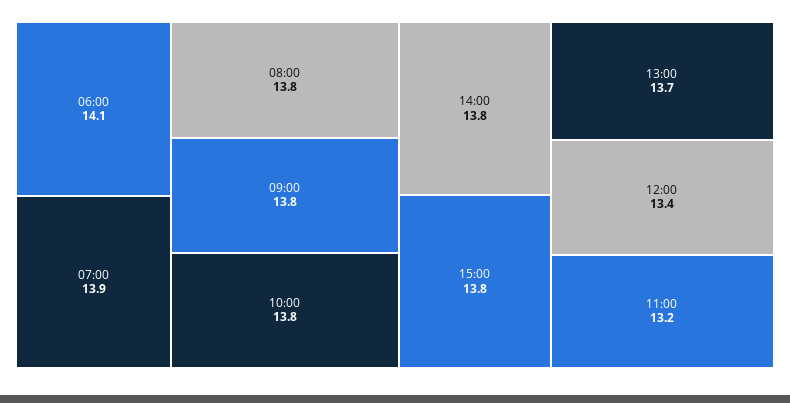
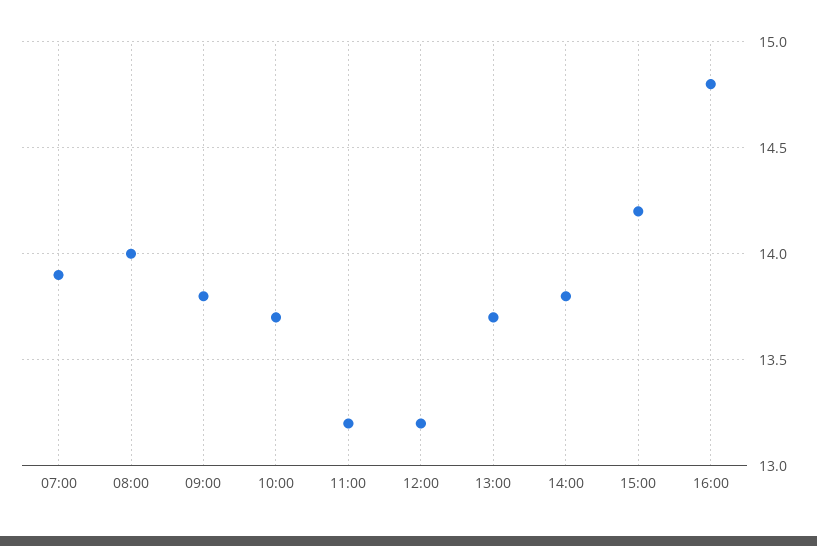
06:00: 14.1 -> none
08:00: 13.8 -> 14
10:00: 13.8 -> 13.7
15:00: 13.8 -> 14.2
12:00: 13.4 -> 13.2
16:00: none -> 14.8

